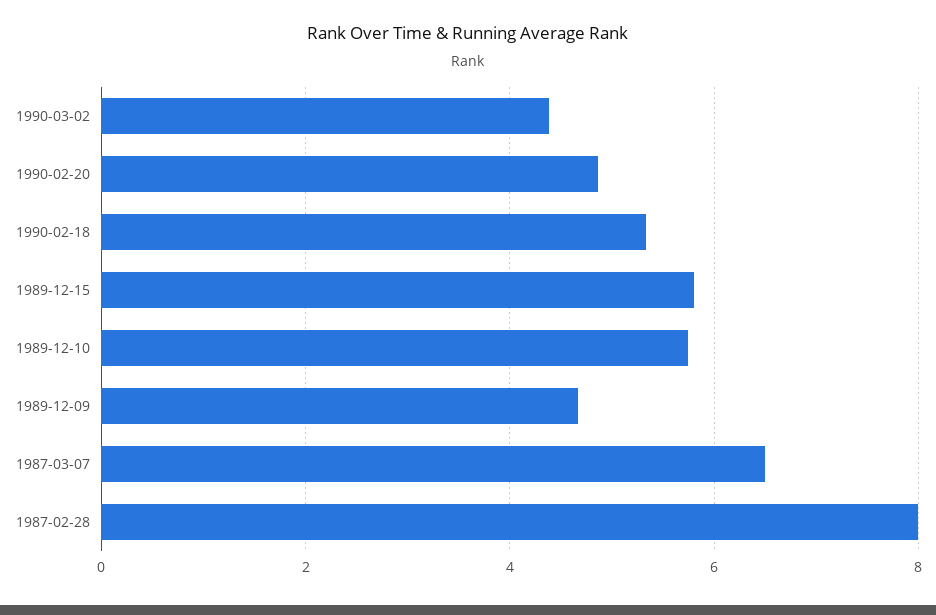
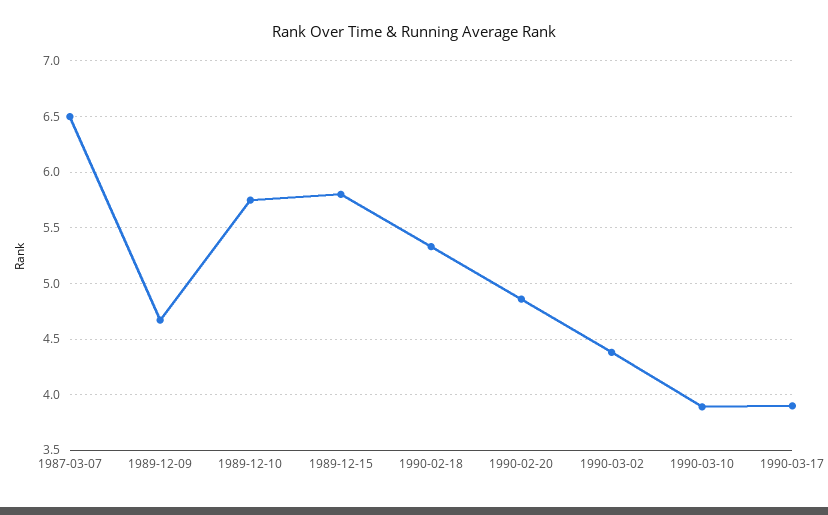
1987-02-28: 8 -> none
1990-03-10: none -> 3.9
1990-03-17: none -> 3.9

